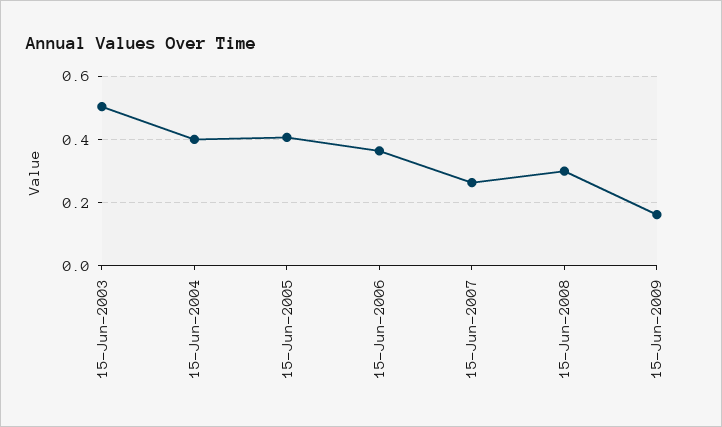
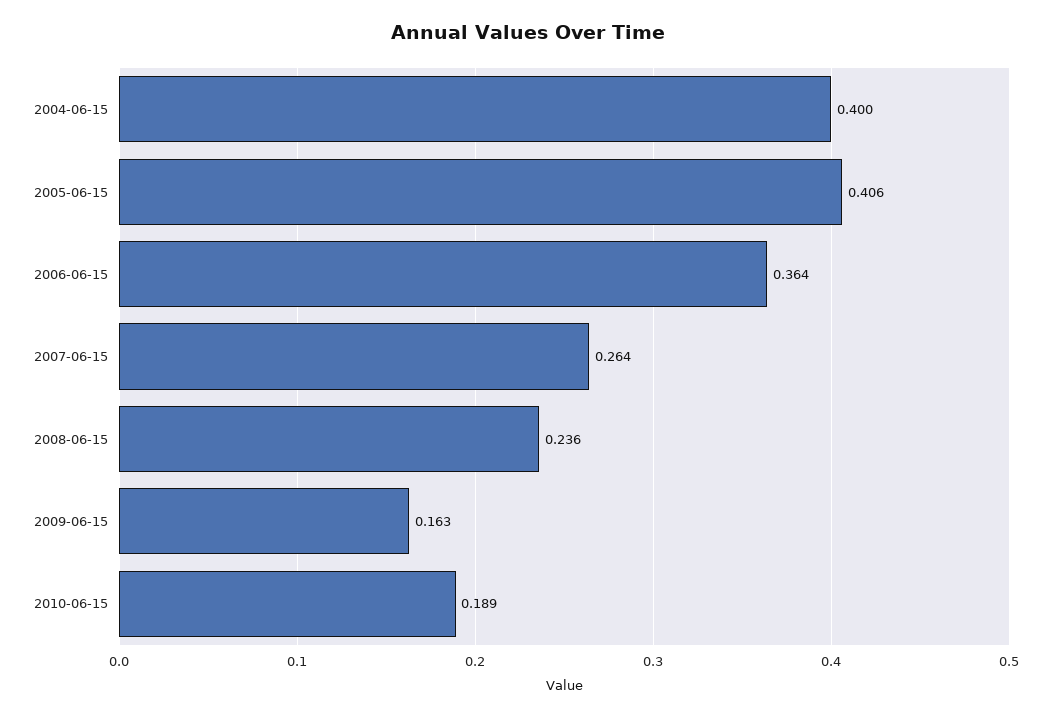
15-Jun-2003: 0.5 -> none
15-Jun-2008: 0.3 -> 0.236
2010-06-15: none -> 0.189

